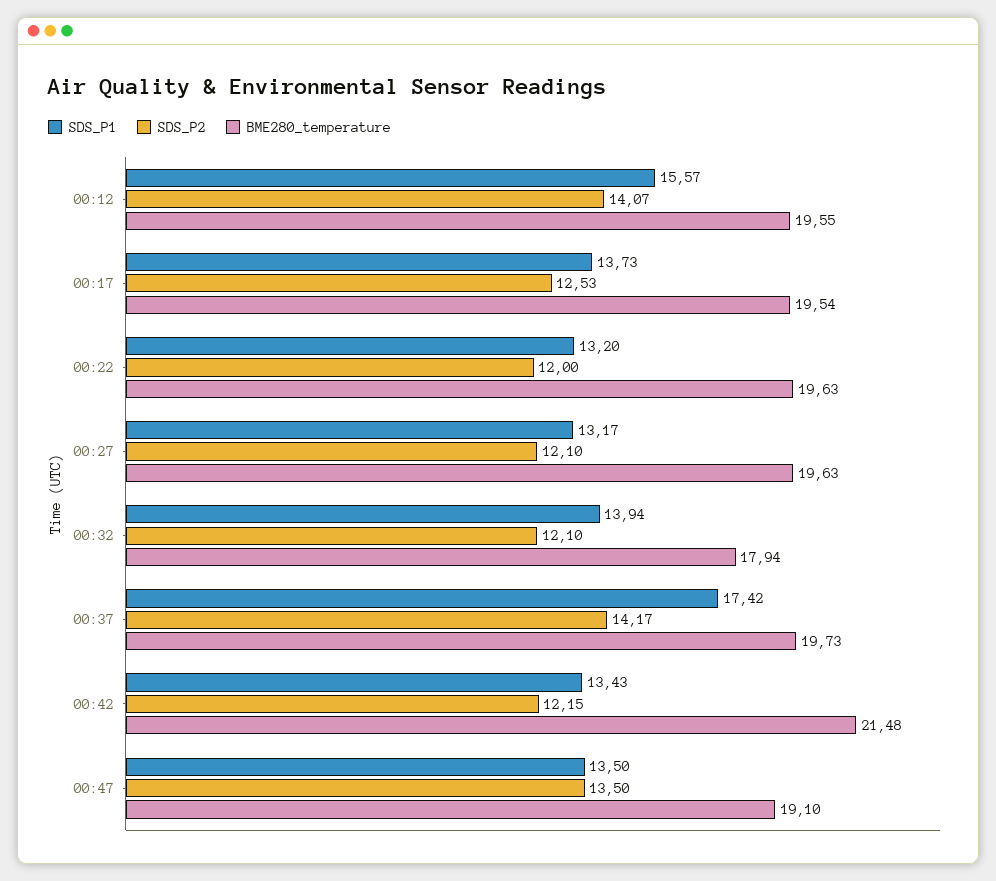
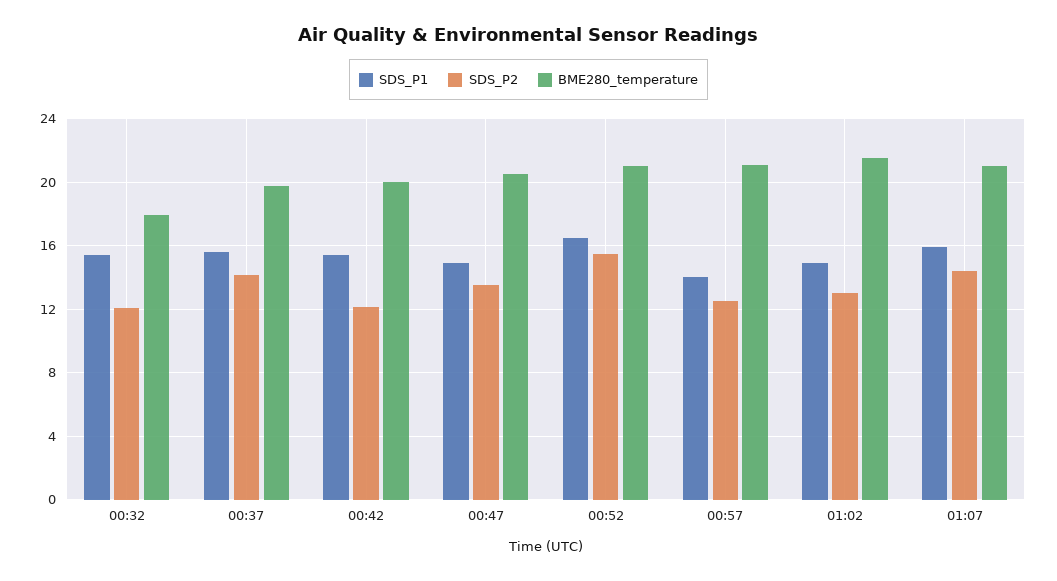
SDS_P1, 00:12: 15.57 -> none
SDS_P2, 00:12: 14.07 -> none
BME280_temperature, 00:12: 19.55 -> none
SDS_P1, 00:17: 13.73 -> none
SDS_P2, 00:17: 12.53 -> none
BME280_temperature, 00:17: 19.54 -> none
SDS_P1, 00:22: 13.2 -> none
SDS_P2, 00:22: 12 -> none
BME280_temperature, 00:22: 19.63 -> none
SDS_P1, 00:27: 13.17 -> none
SDS_P2, 00:27: 12.1 -> none
BME280_temperature, 00:27: 19.63 -> none
SDS_P1, 00:32: 13.94 -> 15.5
SDS_P1, 00:37: 17.42 -> 15.5
SDS_P1, 00:42: 13.43 -> 15.5
BME280_temperature, 00:42: 21.48 -> 20
SDS_P1, 00:47: 13.5 -> 15
BME280_temperature, 00:47: 19.1 -> 20.5
SDS_P1, 00:52: none -> 16.5
SDS_P2, 00:52: none -> 15.5
BME280_temperature, 00:52: none -> 21
SDS_P1, 00:57: none -> 14
SDS_P2, 00:57: none -> 12.5
BME280_temperature, 00:57: none -> 21
SDS_P1, 01:02: none -> 15
SDS_P2, 01:02: none -> 13
BME280_temperature, 01:02: none -> 21.5
SDS_P1, 01:07: none -> 16
SDS_P2, 01:07: none -> 14.5
BME280_temperature, 01:07: none -> 21

